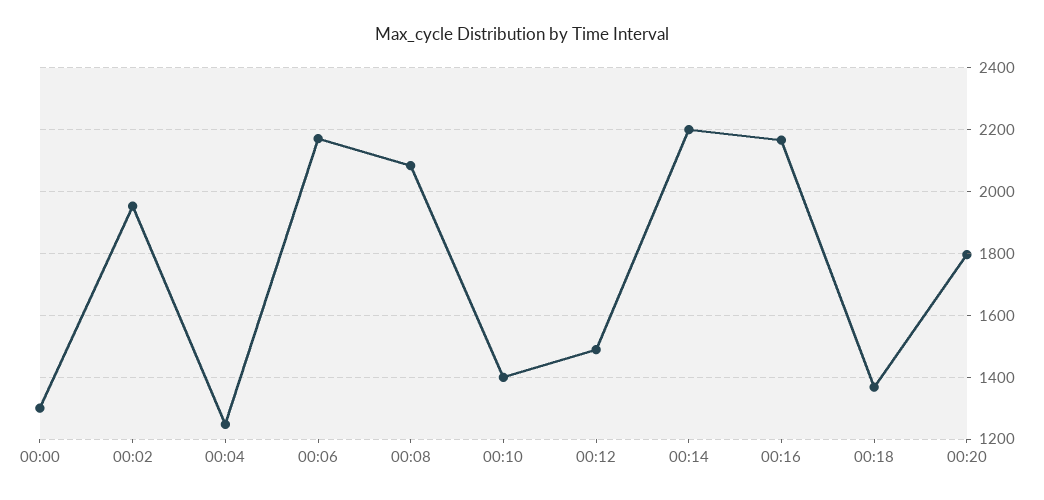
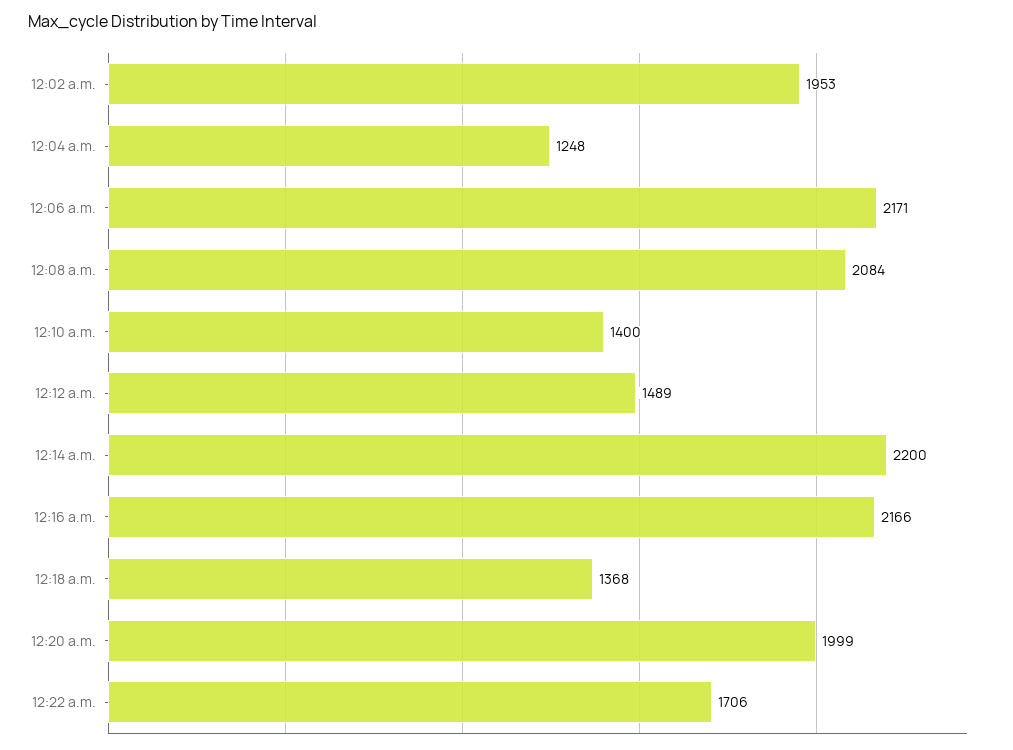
00:00: 1300 -> none
00:20: 1800 -> 1999
12:22 a.m.: none -> 1706

